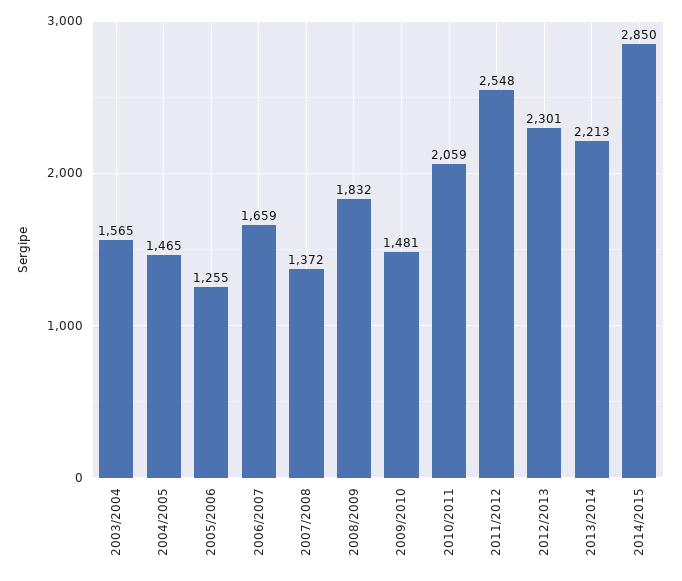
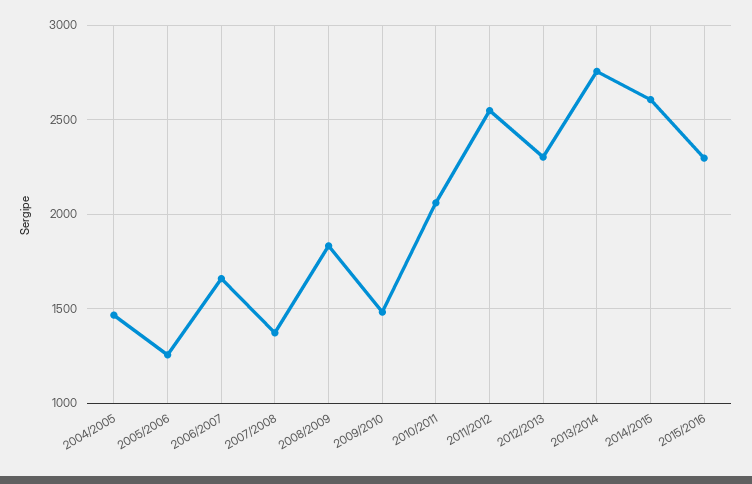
2003/2004: 1565 -> none
2013/2014: 2213 -> 2750
2014/2015: 2850 -> 2600
2015/2016: none -> 2300

